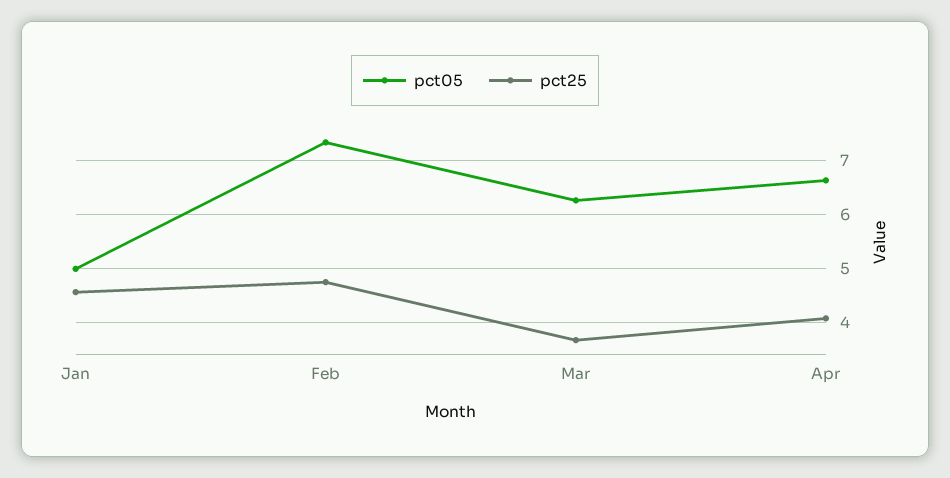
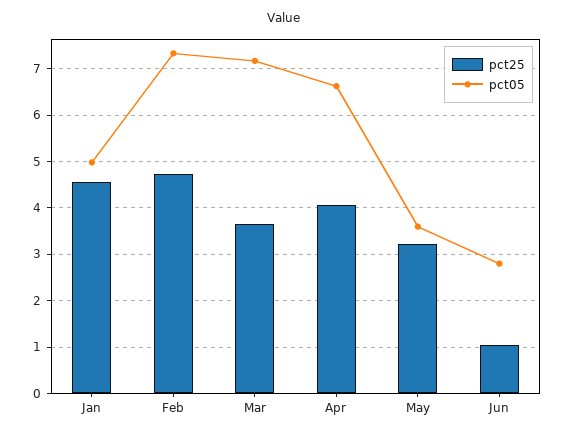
pct05, Mar: 6.2 -> 7.2
pct25, May: none -> 3.2
pct05, May: none -> 3.6
pct25, Jun: none -> 1
pct05, Jun: none -> 2.8

